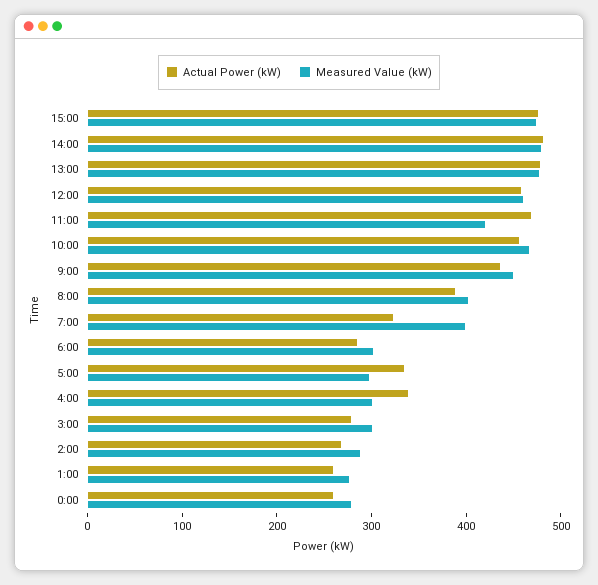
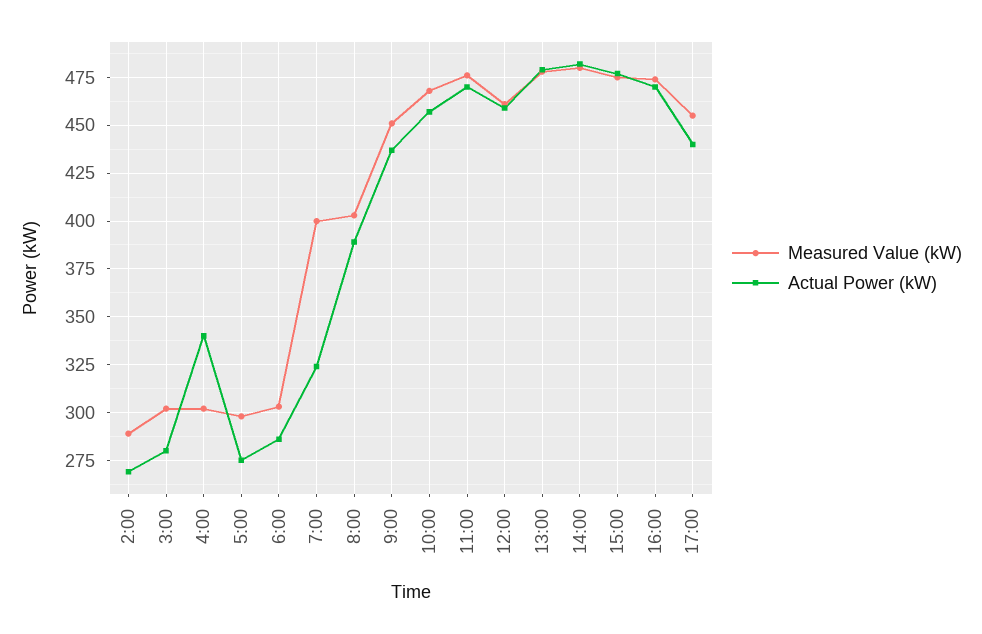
Measured Value (kW), 11:00: 420 -> 475
Actual Power (kW), 5:00: 340 -> 275
Actual Power (kW), 1:00: 260 -> none
Measured Value (kW), 1:00: 280 -> none
Actual Power (kW), 0:00: 260 -> none
Measured Value (kW), 0:00: 280 -> none
Measured Value (kW), 16:00: none -> 475
Actual Power (kW), 16:00: none -> 470
Measured Value (kW), 17:00: none -> 455
Actual Power (kW), 17:00: none -> 440

